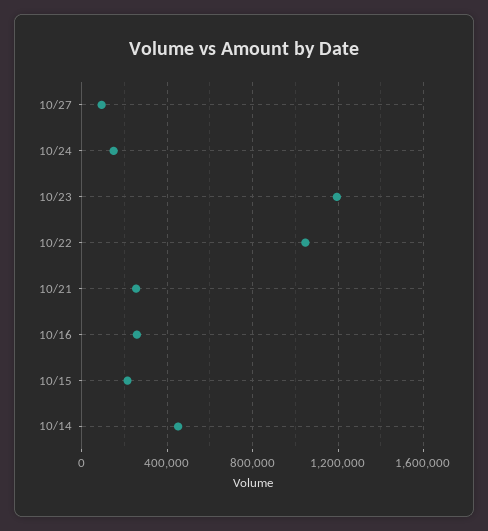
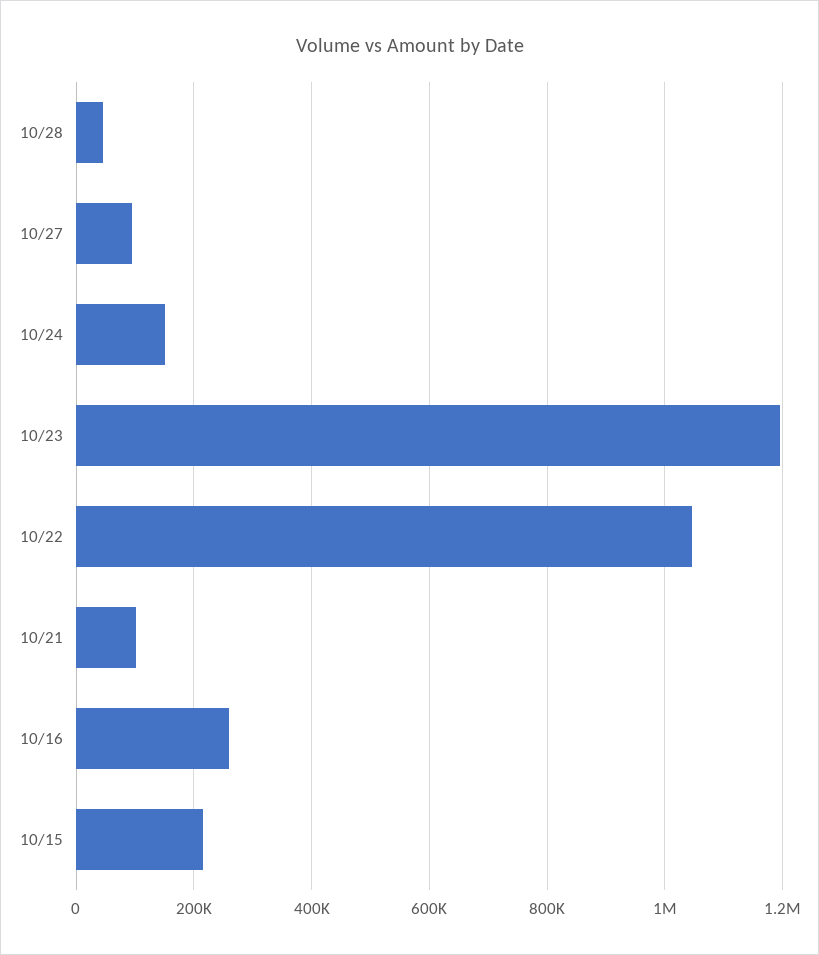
10/21: 250000 -> 100000
10/14: 450000 -> none
10/28: none -> 40000

